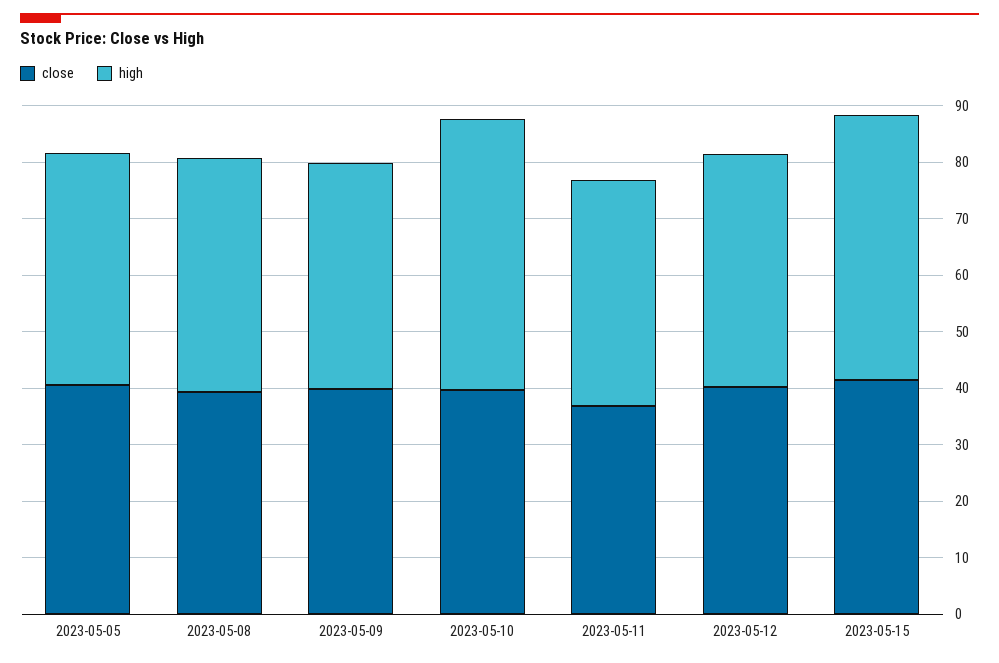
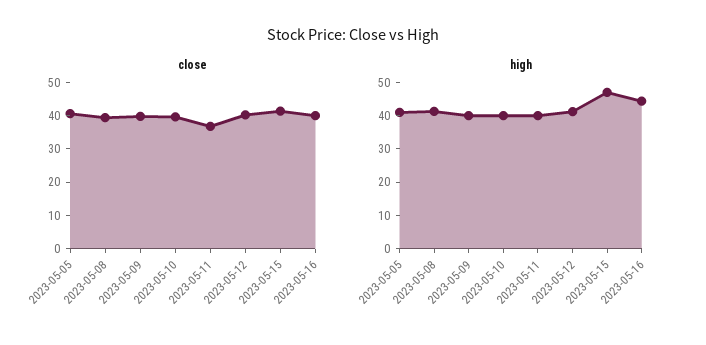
high, 2023-05-10: 48 -> 40
close, 2023-05-16: none -> 40
high, 2023-05-16: none -> 45

